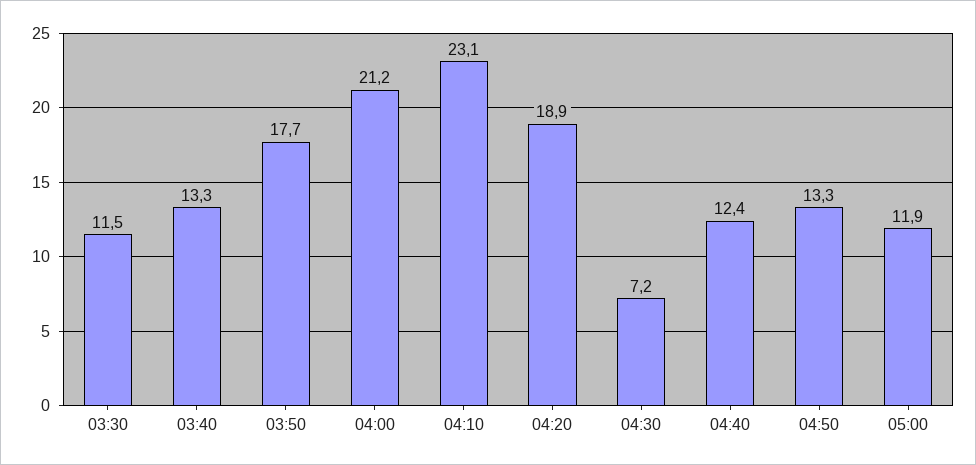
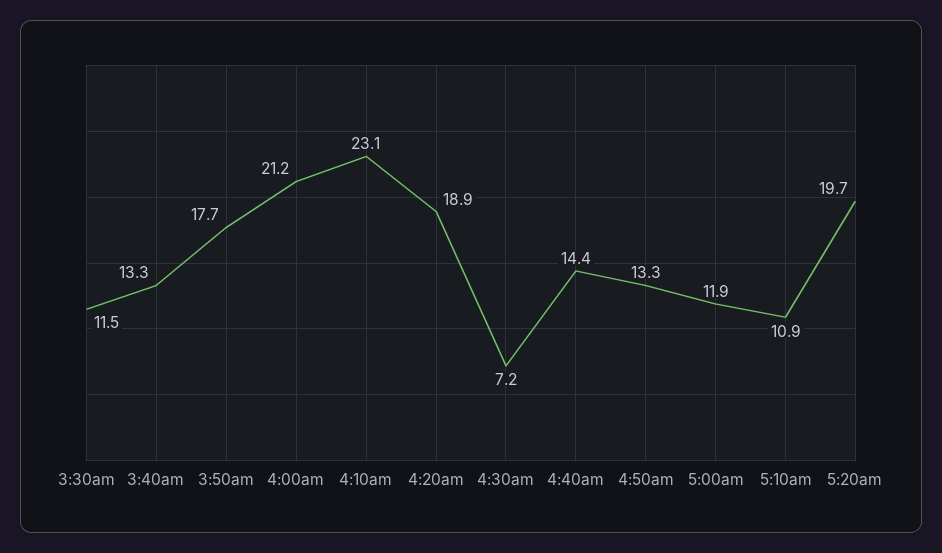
04:40: 12.4 -> 14.4
5:10am: none -> 10.9
5:20am: none -> 19.7

